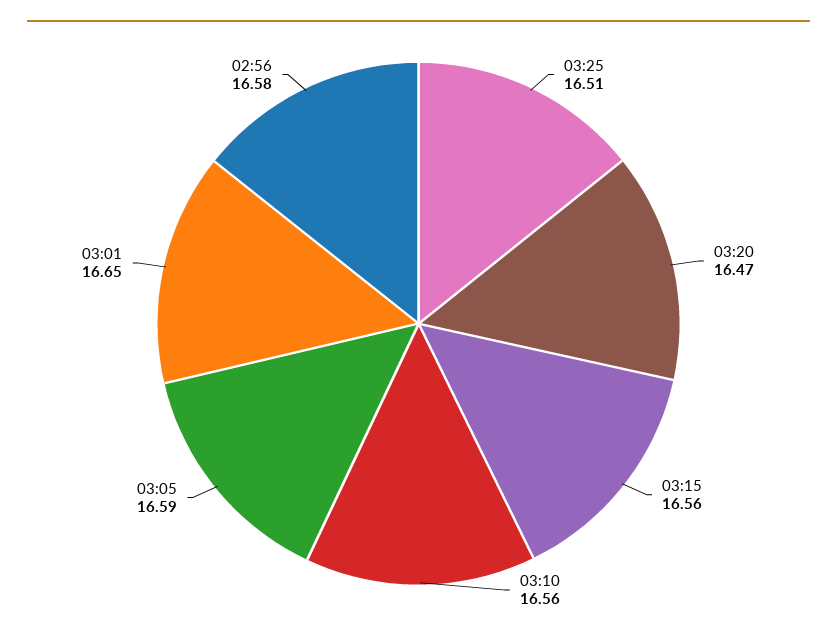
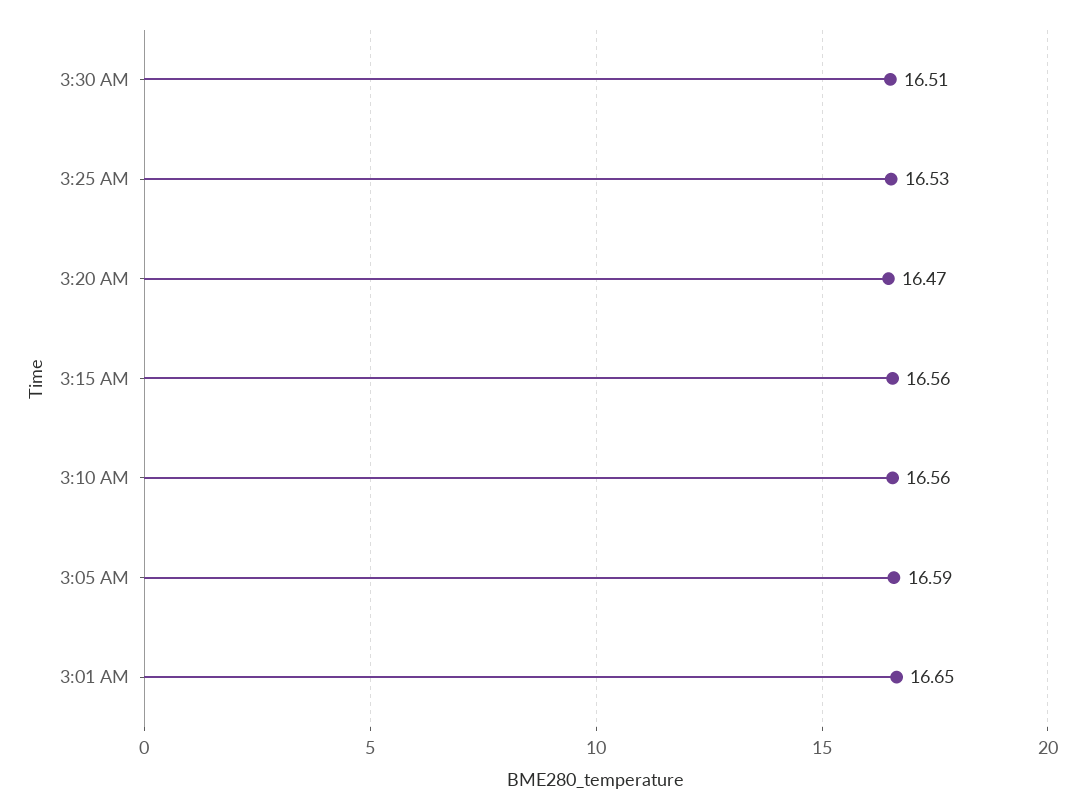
03:25: 16.51 -> 16.53
02:56: 16.58 -> none
3:30 AM: none -> 16.51

